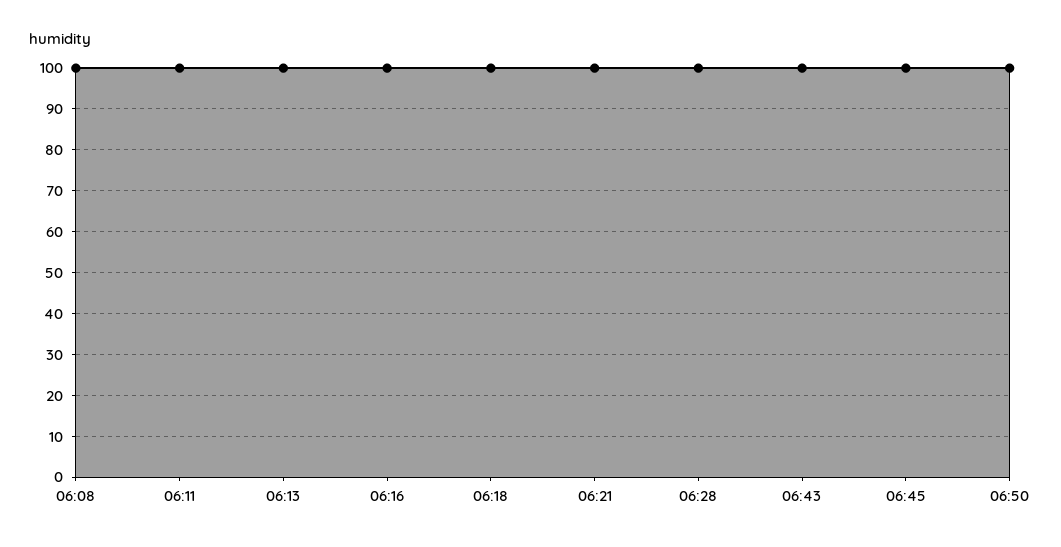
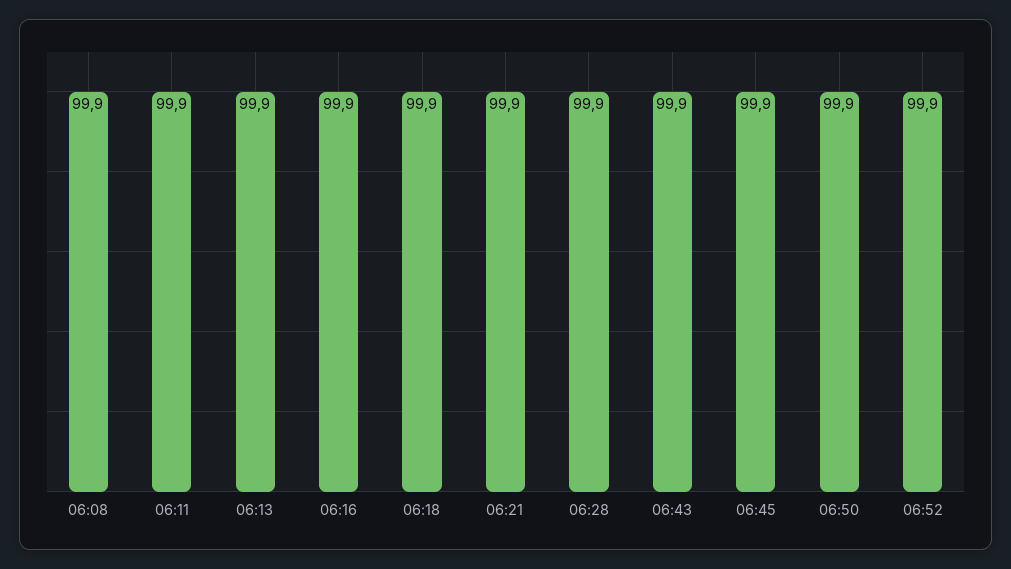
06:52: none -> 99.9

